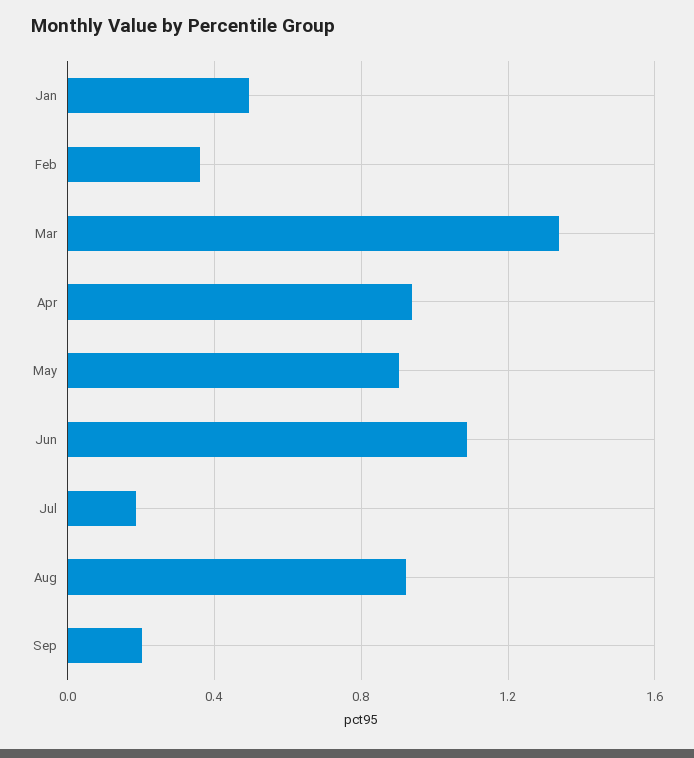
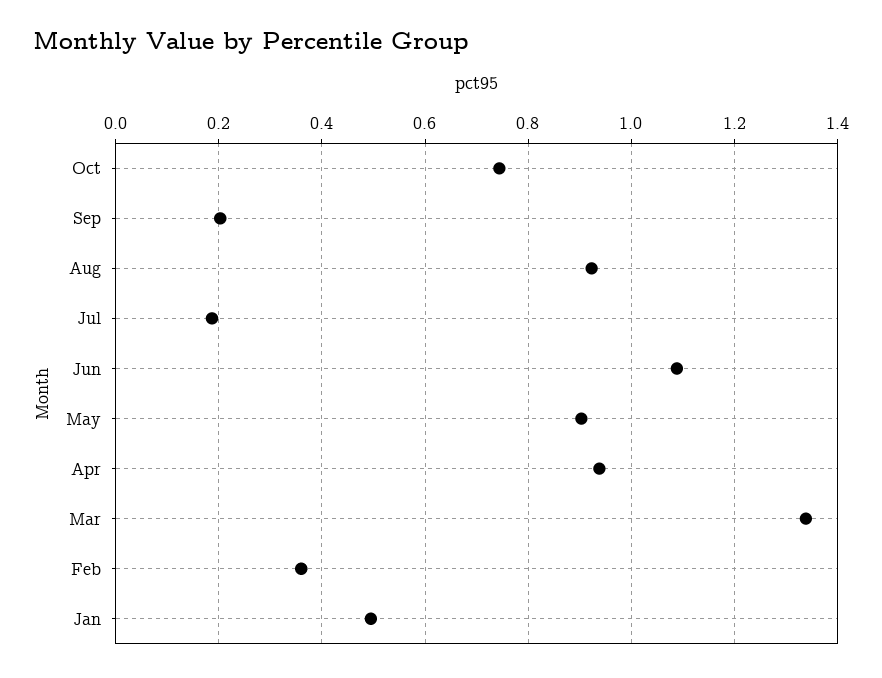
Oct: none -> 0.74

